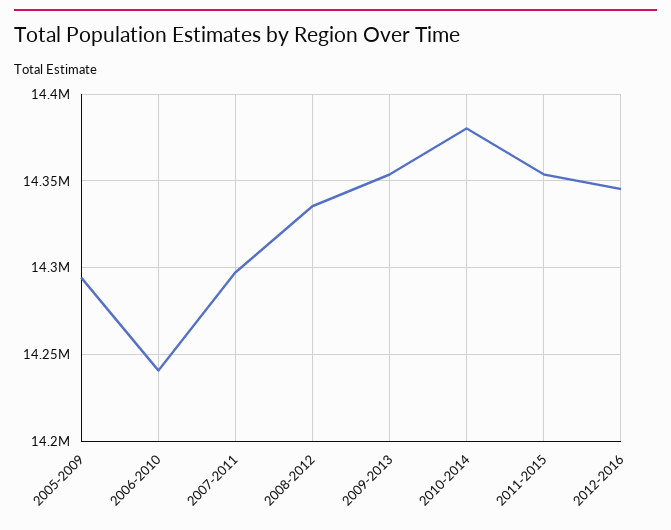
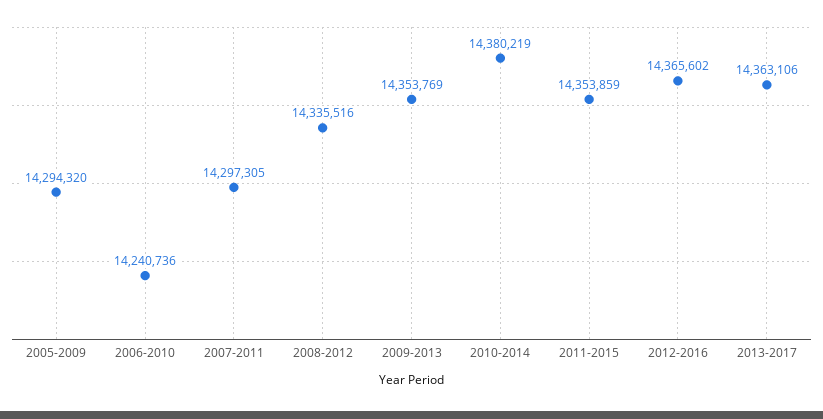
2012-2016: 14345000 -> 14365602
2013-2017: none -> 14363106

